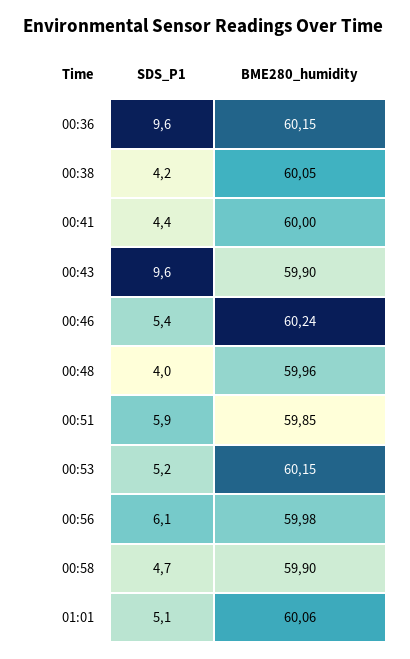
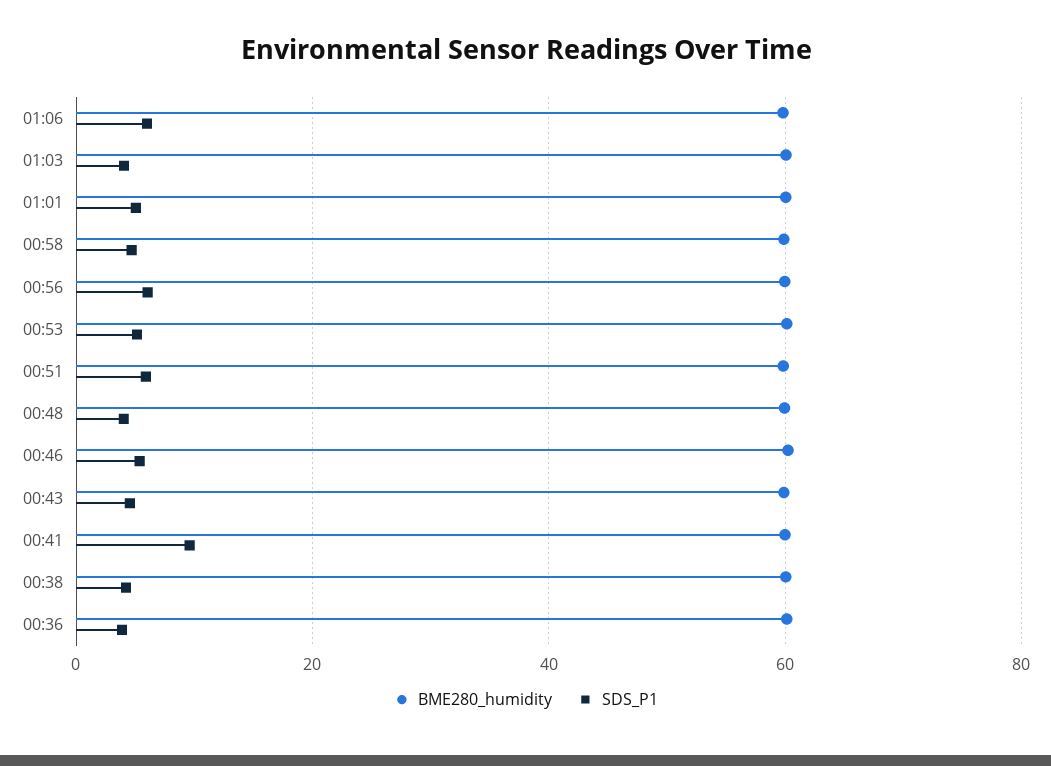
SDS_P1, 00:36: 9.6 -> 4
SDS_P1, 00:41: 4.4 -> 10
SDS_P1, 00:43: 9.6 -> 4
BME280_humidity, 01:06: none -> 60
SDS_P1, 01:06: none -> 6
BME280_humidity, 01:03: none -> 60
SDS_P1, 01:03: none -> 4

